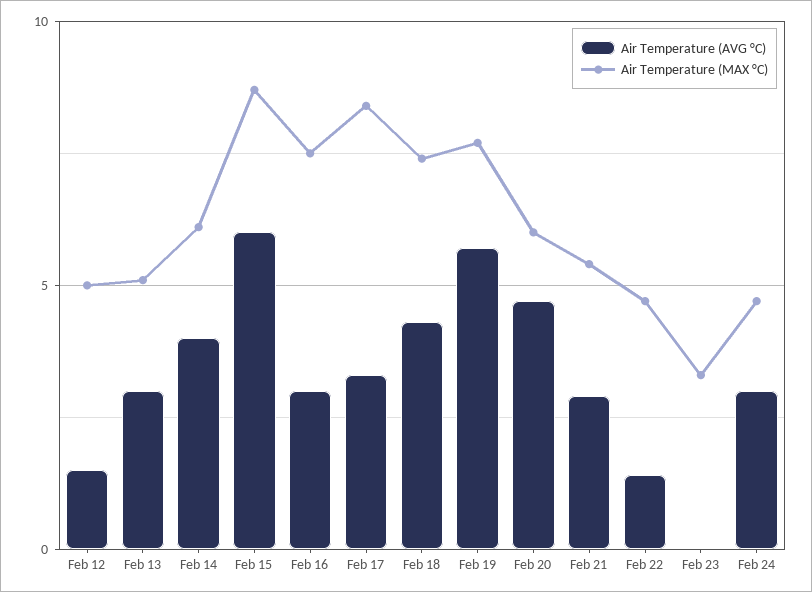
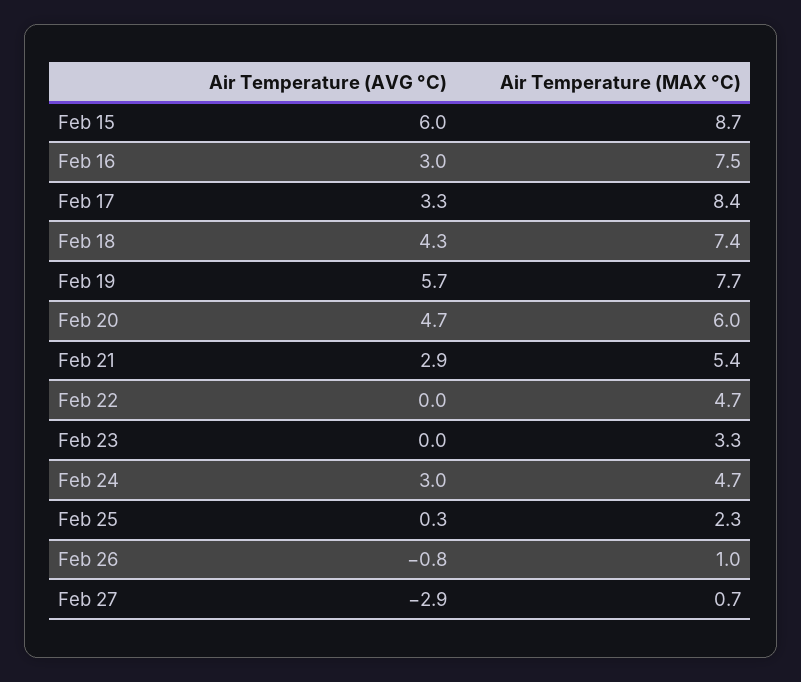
Air Temperature (AVG °C), Feb 12: 1.5 -> none
Air Temperature (MAX °C), Feb 12: 5 -> none
Air Temperature (AVG °C), Feb 13: 3 -> none
Air Temperature (MAX °C), Feb 13: 5 -> none
Air Temperature (AVG °C), Feb 14: 4 -> none
Air Temperature (MAX °C), Feb 14: 6 -> none
Air Temperature (AVG °C), Feb 22: 1.5 -> 0
Air Temperature (AVG °C), Feb 25: none -> 0.3
Air Temperature (MAX °C), Feb 25: none -> 2.3
Air Temperature (AVG °C), Feb 26: none -> -0.8
Air Temperature (MAX °C), Feb 26: none -> 1
Air Temperature (AVG °C), Feb 27: none -> -2.9
Air Temperature (MAX °C), Feb 27: none -> 0.7

